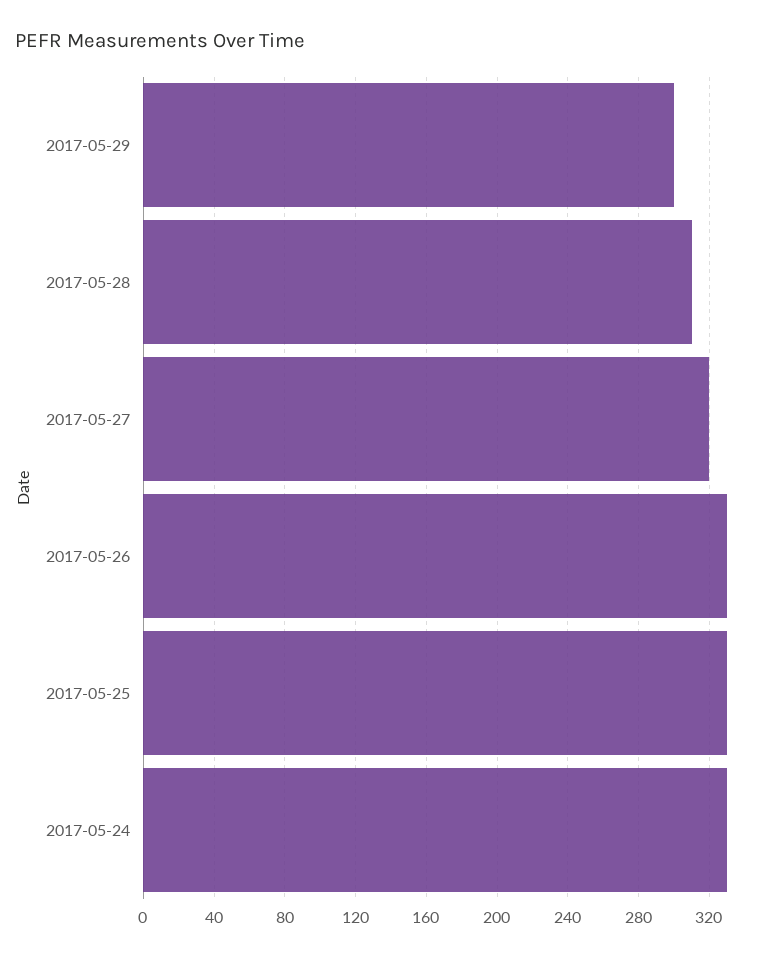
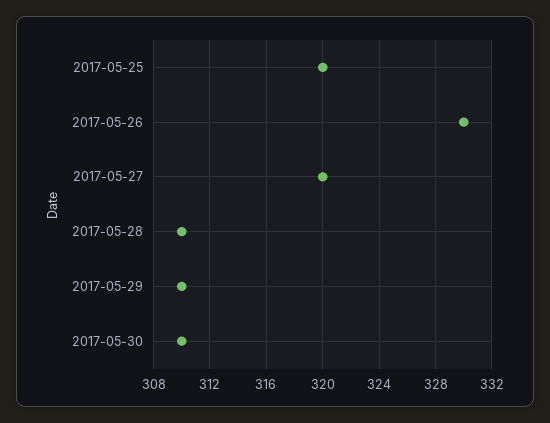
2017-05-29: 300 -> 310
2017-05-25: 330 -> 320
2017-05-24: 330 -> none
2017-05-30: none -> 310

